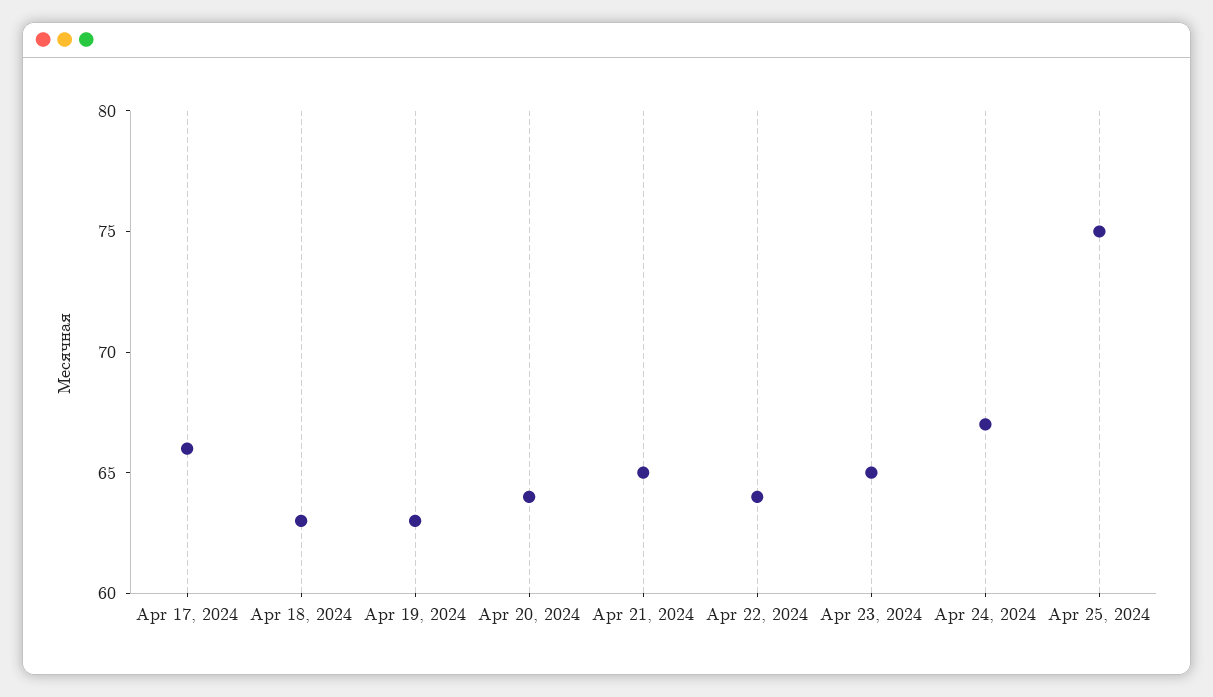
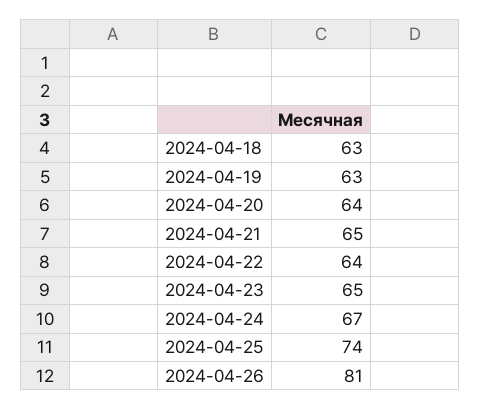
Apr 17, 2024: 66 -> none
Apr 25, 2024: 75 -> 74
2024-04-26: none -> 81

